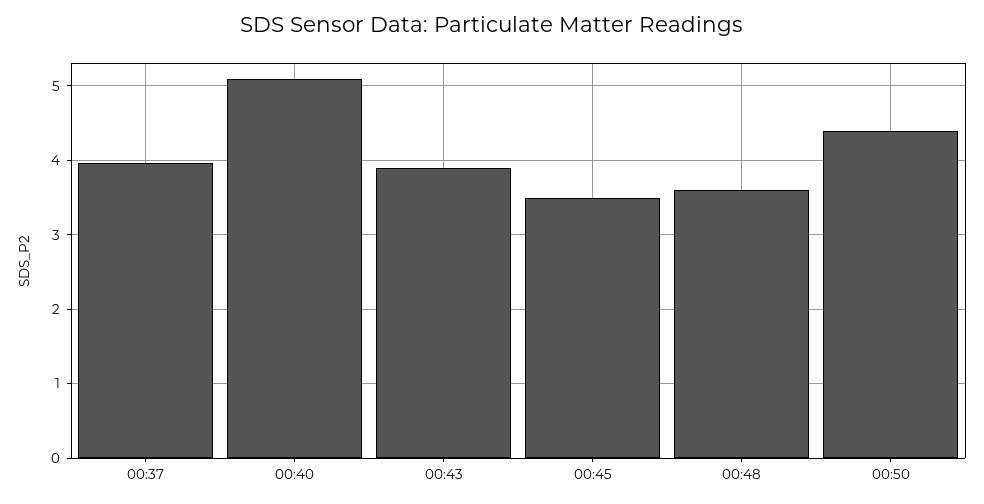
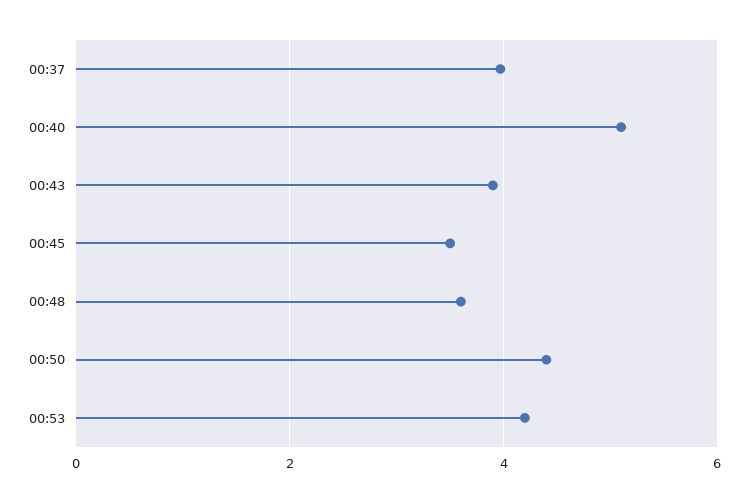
00:53: none -> 4.2

